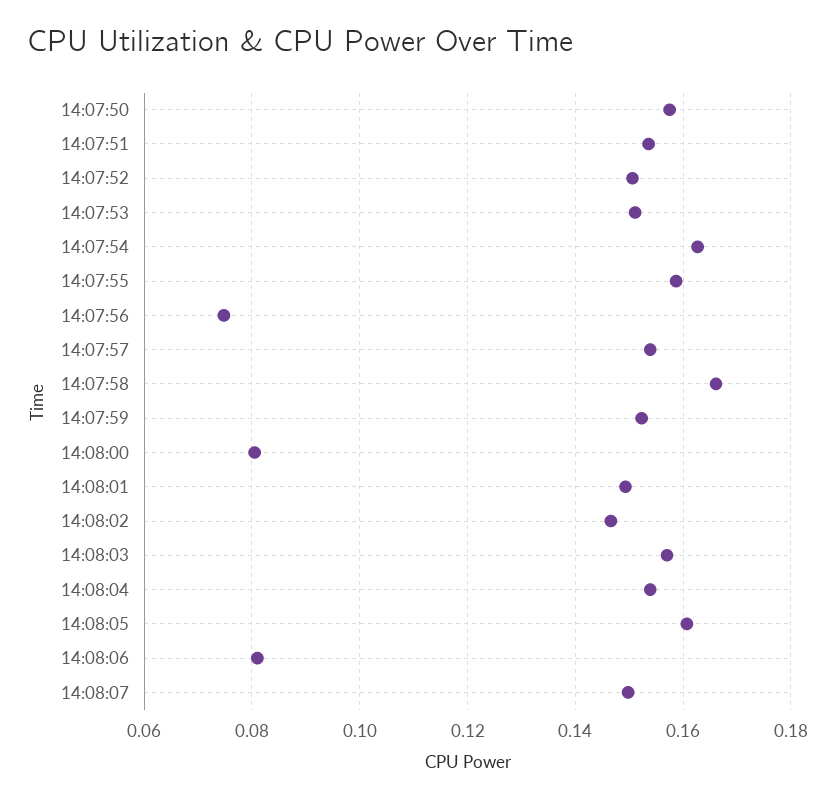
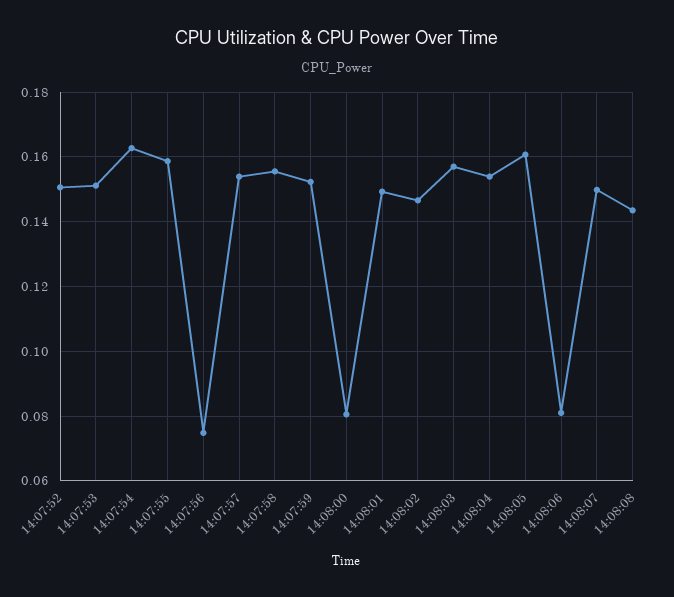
14:07:50: 0.158 -> none
14:07:51: 0.154 -> none
14:07:58: 0.166 -> 0.156
14:08:08: none -> 0.144

